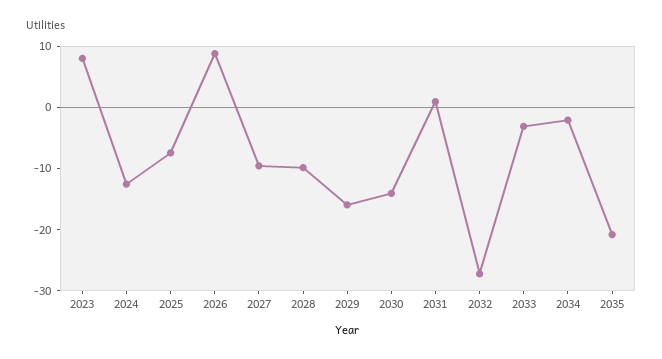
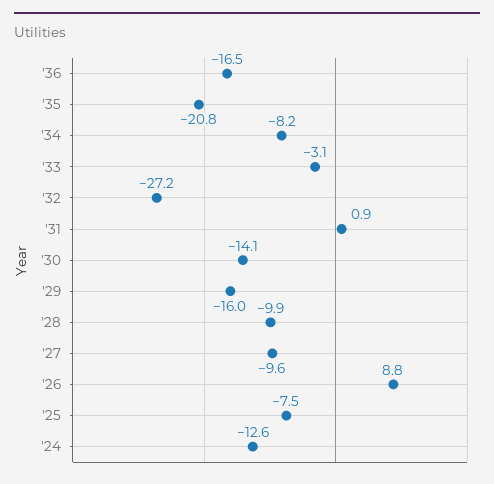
2023: 8 -> none
2034: -2 -> -8.2
'36: none -> -16.5

